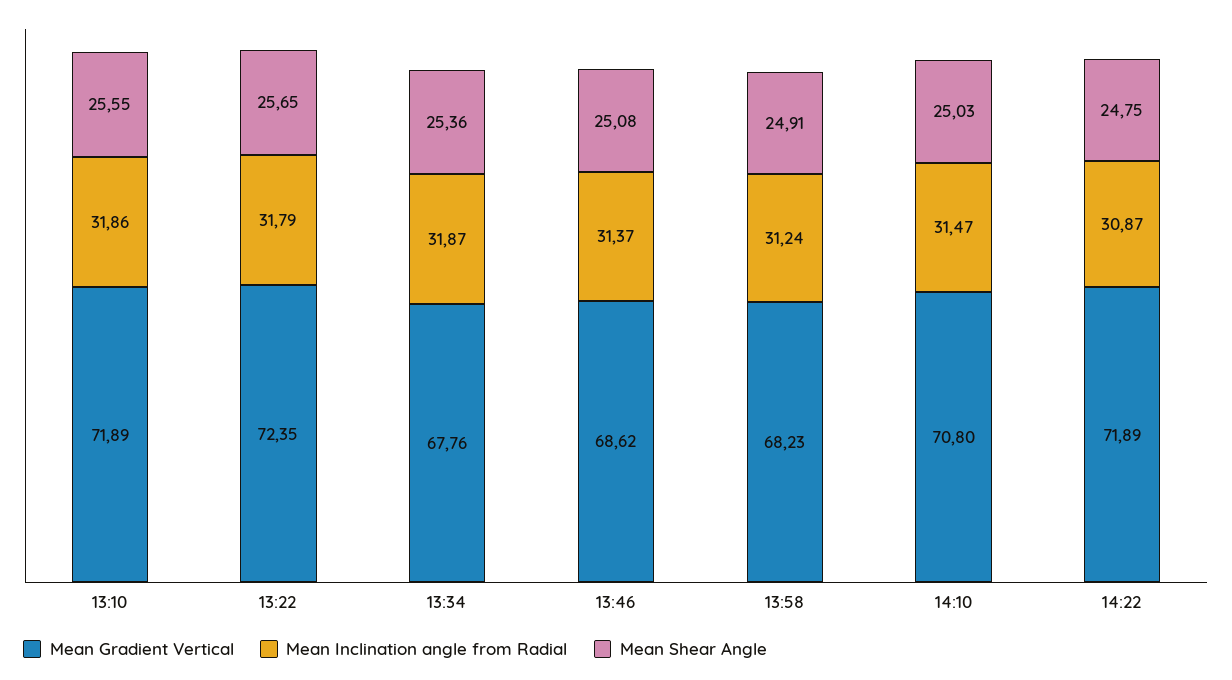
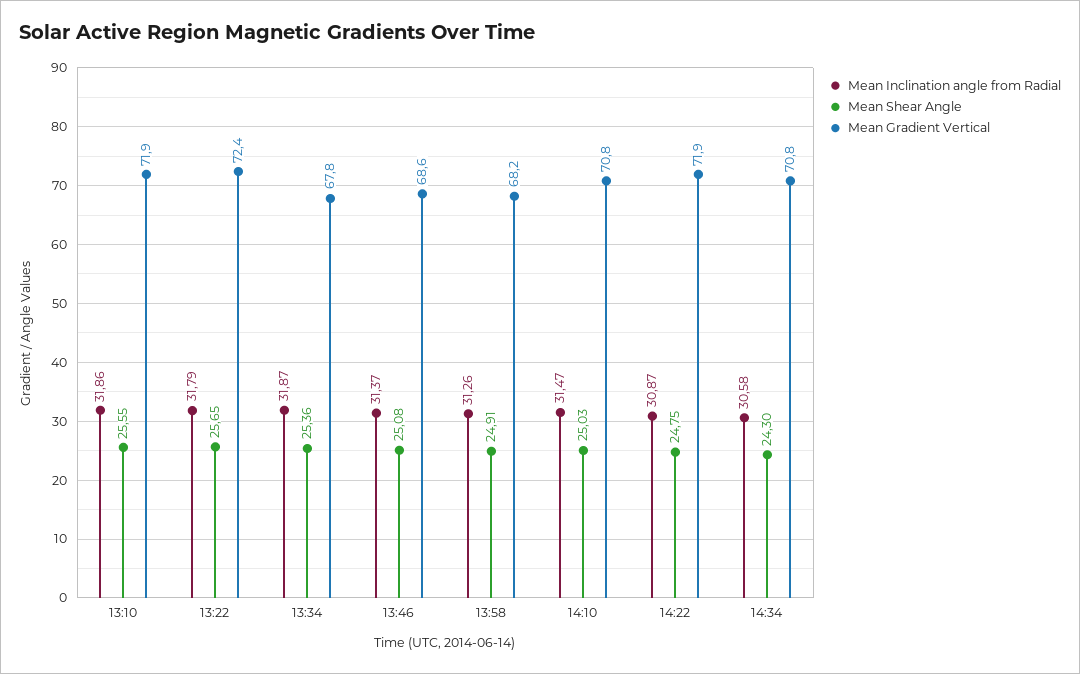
Mean Inclination angle from Radial, 13:58: 31.24 -> 31.26
Mean Inclination angle from Radial, 14:34: none -> 30.58
Mean Shear Angle, 14:34: none -> 24.3
Mean Gradient Vertical, 14:34: none -> 70.8

